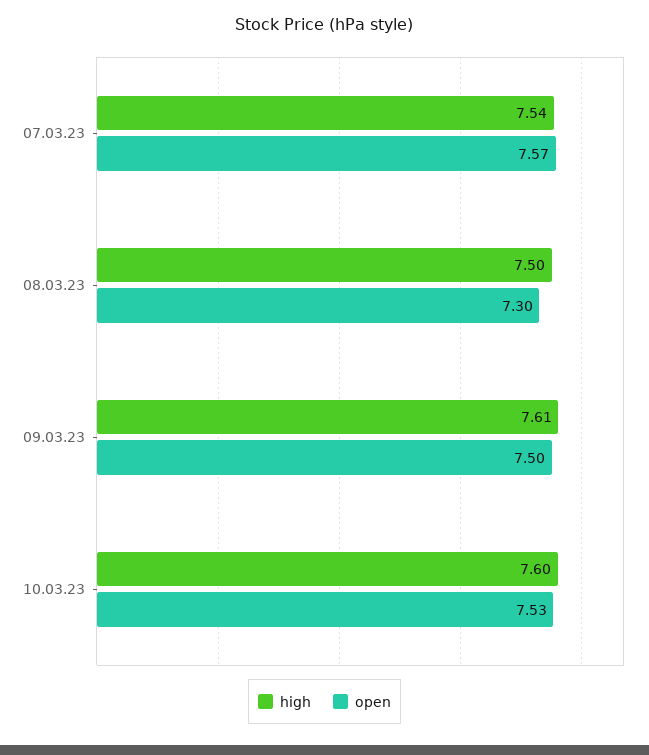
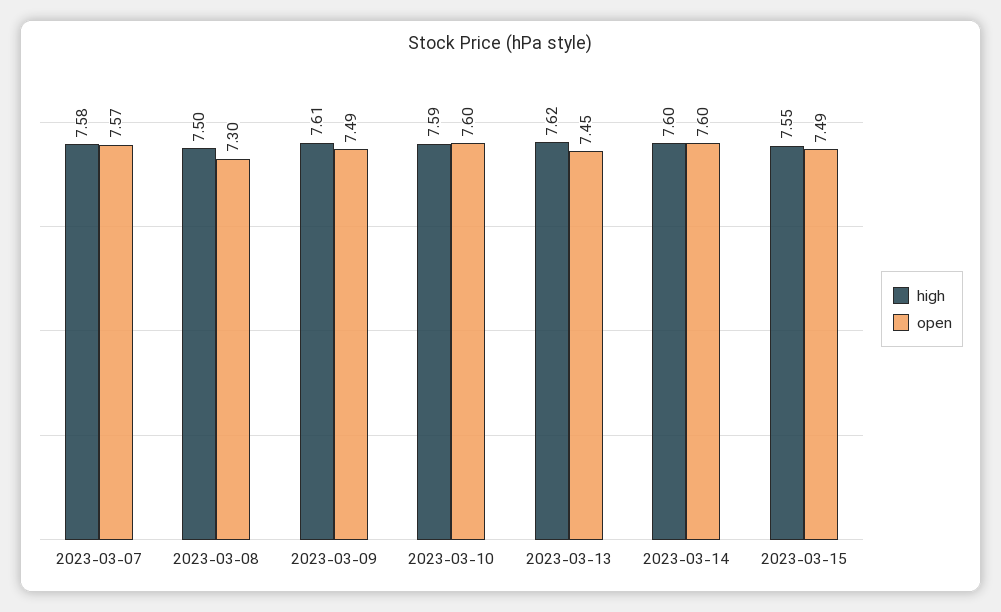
high, 07.03.23: 7.54 -> 7.58
open, 09.03.23: 7.5 -> 7.49
high, 10.03.23: 7.6 -> 7.59
open, 10.03.23: 7.53 -> 7.6
high, 2023-03-13: none -> 7.62
open, 2023-03-13: none -> 7.45
high, 2023-03-14: none -> 7.6
open, 2023-03-14: none -> 7.6
high, 2023-03-15: none -> 7.55
open, 2023-03-15: none -> 7.49

